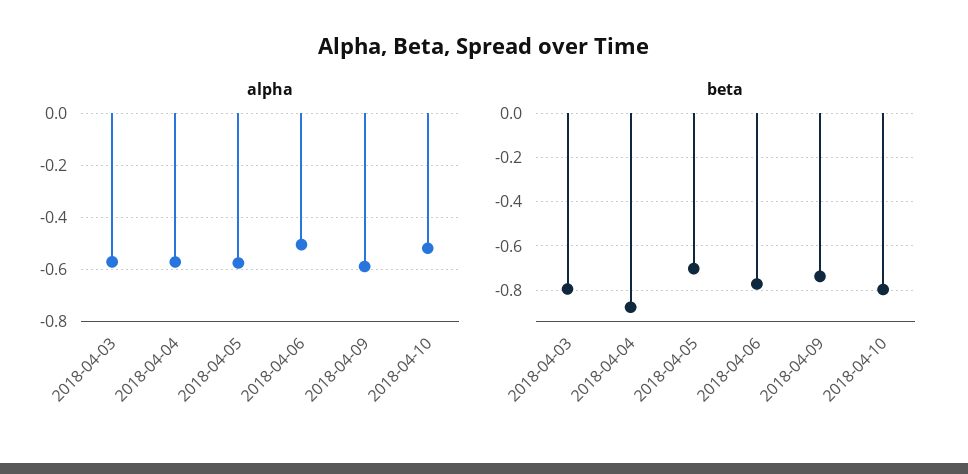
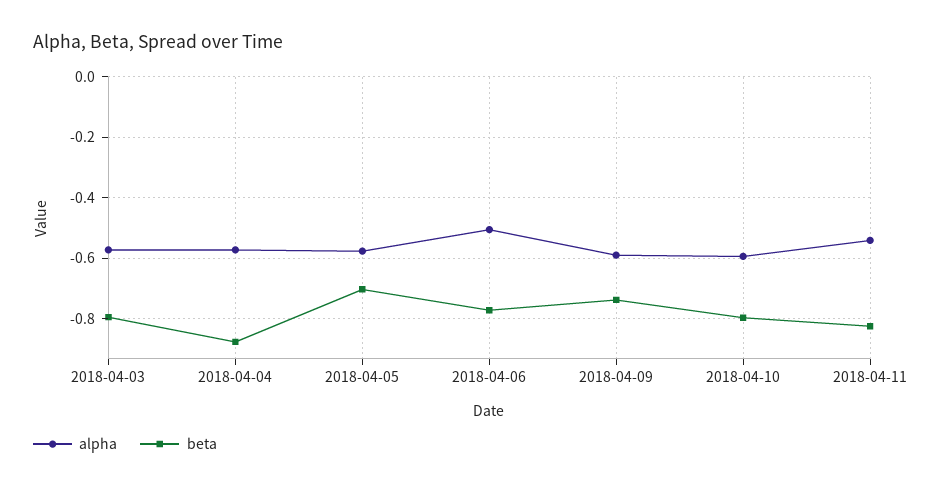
alpha, 2018-04-10: -0.525 -> -0.6
alpha, 2018-04-11: none -> -0.54
beta, 2018-04-11: none -> -0.82

